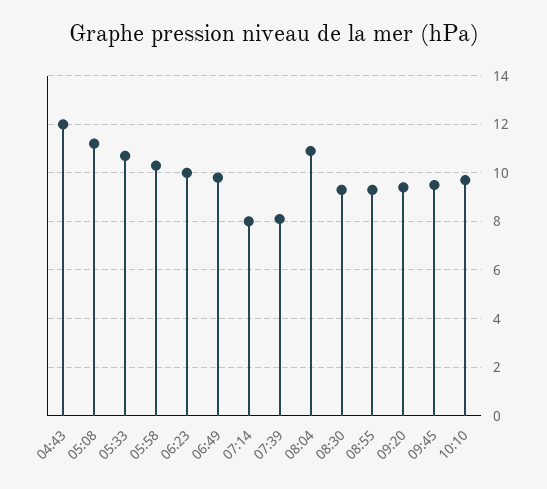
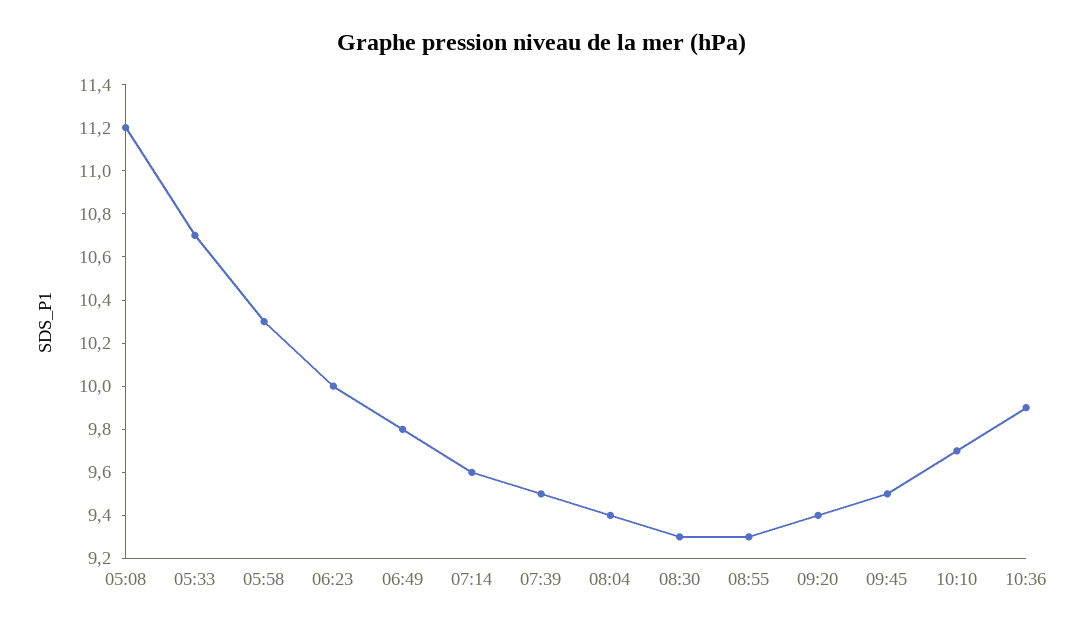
04:43: 12 -> none
07:14: 8 -> 9.6
07:39: 8 -> 9.5
08:04: 11 -> 9.4
10:36: none -> 9.9

